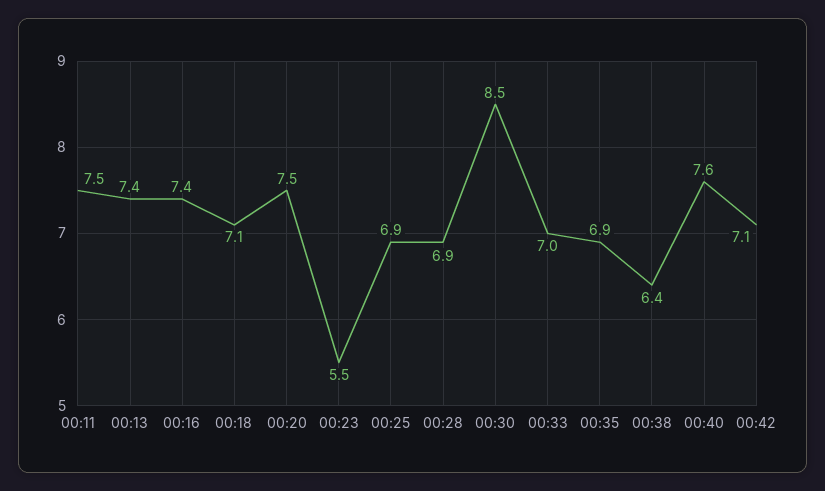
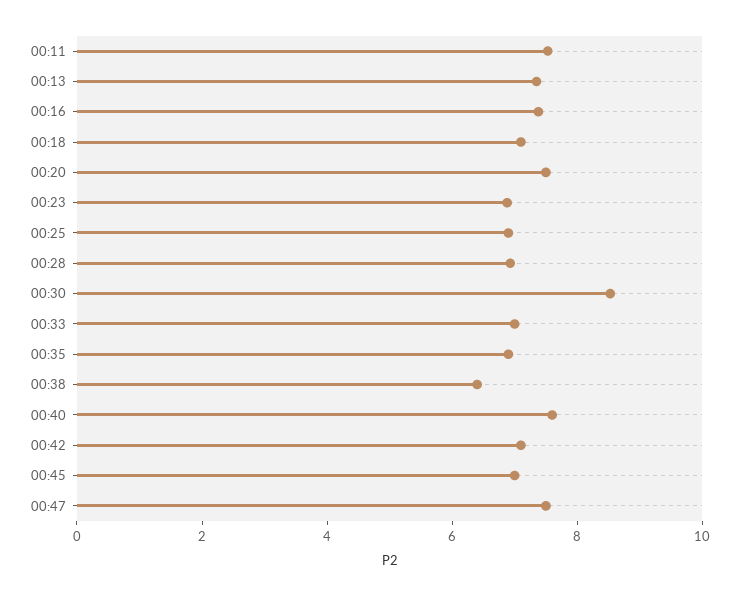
00:23: 5.5 -> 7
00:45: none -> 7
00:47: none -> 7.5

